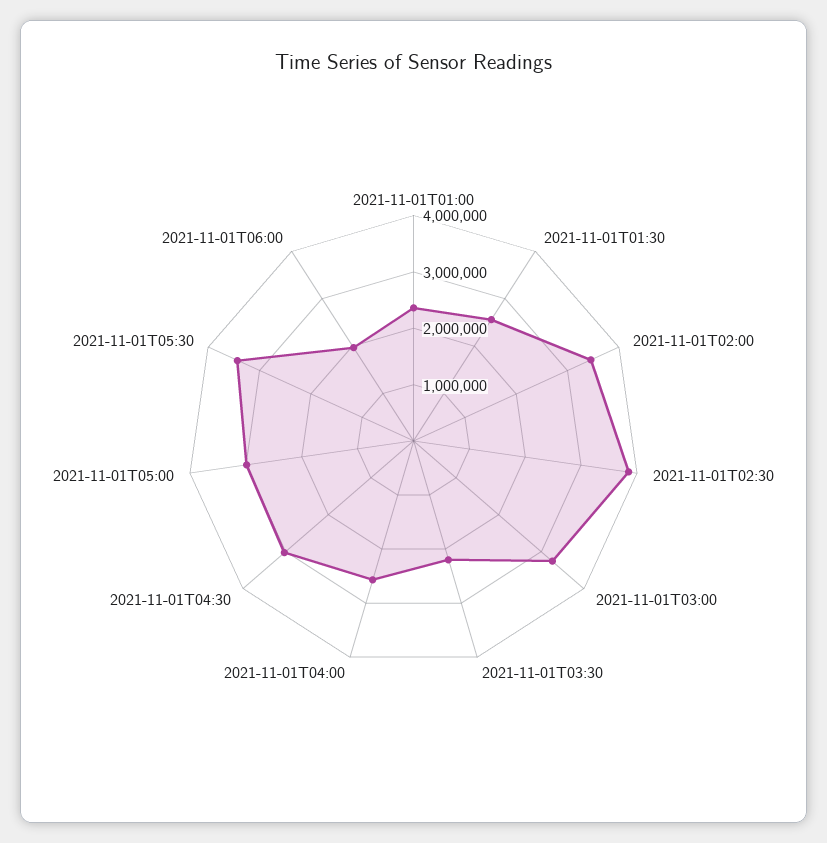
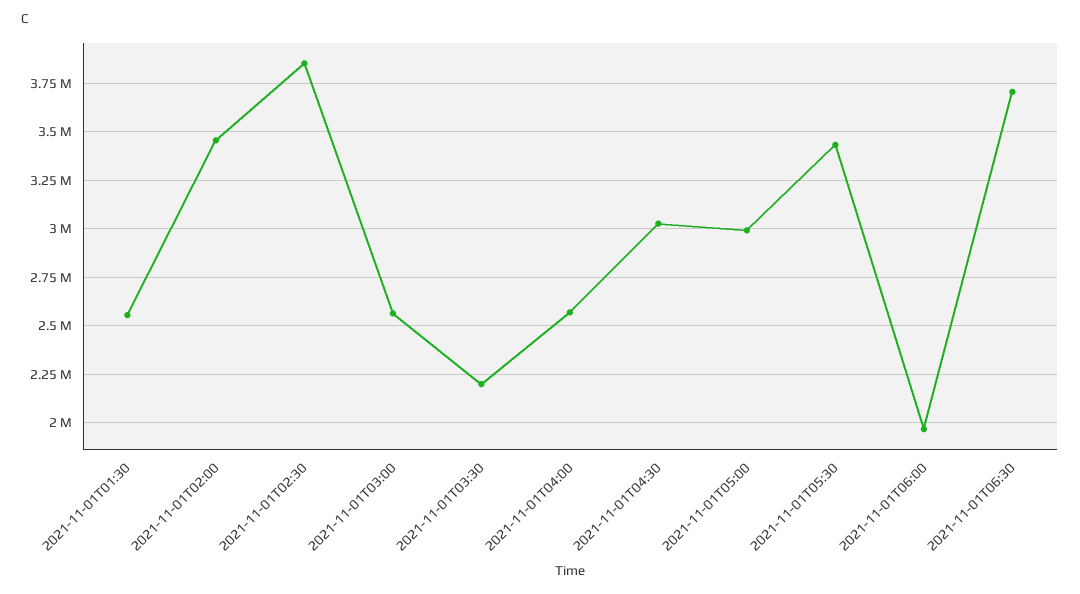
2021-11-01T01:00: 2400000 -> none
2021-11-01T03:00: 3200000 -> 2550000
2021-11-01T06:30: none -> 3700000

